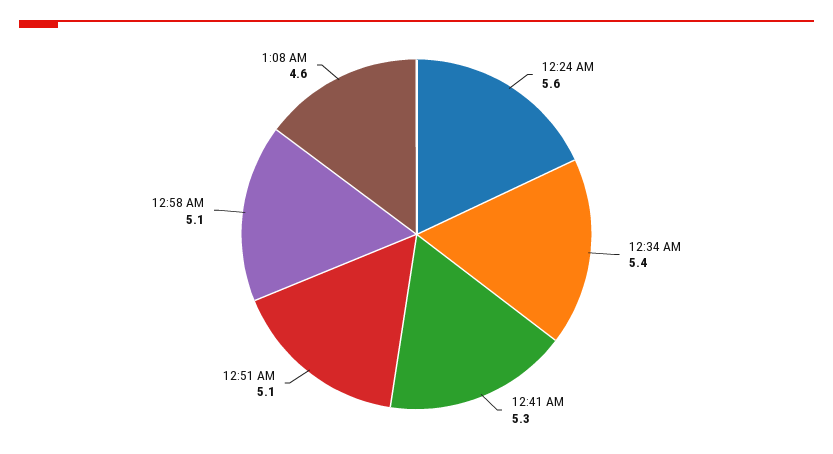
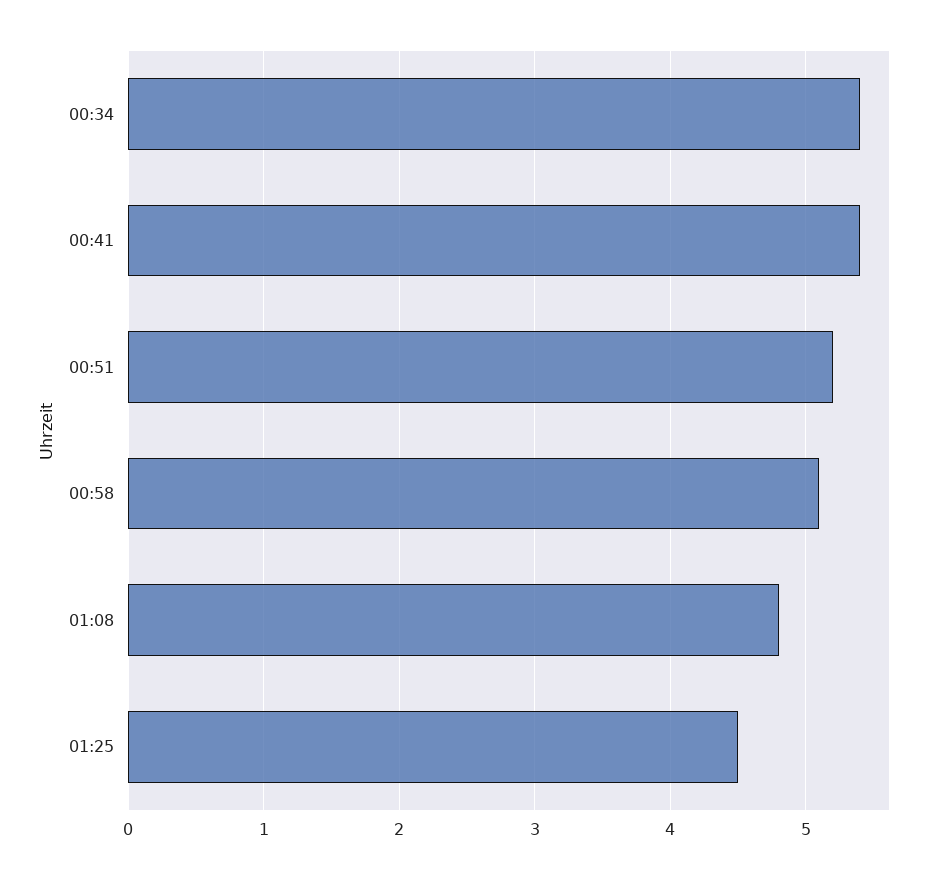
12:24 AM: 5.6 -> none
12:41 AM: 5.3 -> 5.4
12:51 AM: 5.1 -> 5.2
1:08 AM: 4.6 -> 4.8
01:25: none -> 4.5

